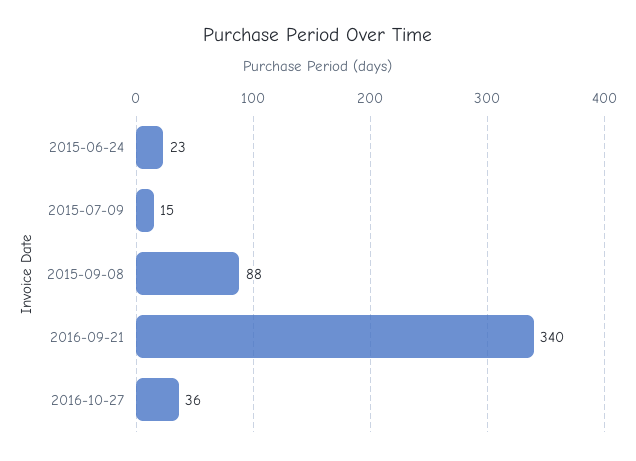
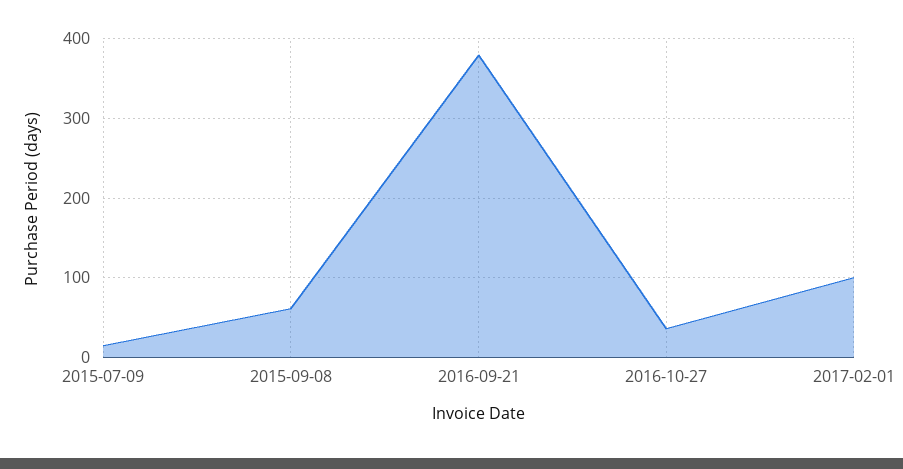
2015-06-24: 23 -> none
2015-09-08: 88 -> 60
2016-09-21: 340 -> 380
2017-02-01: none -> 100

